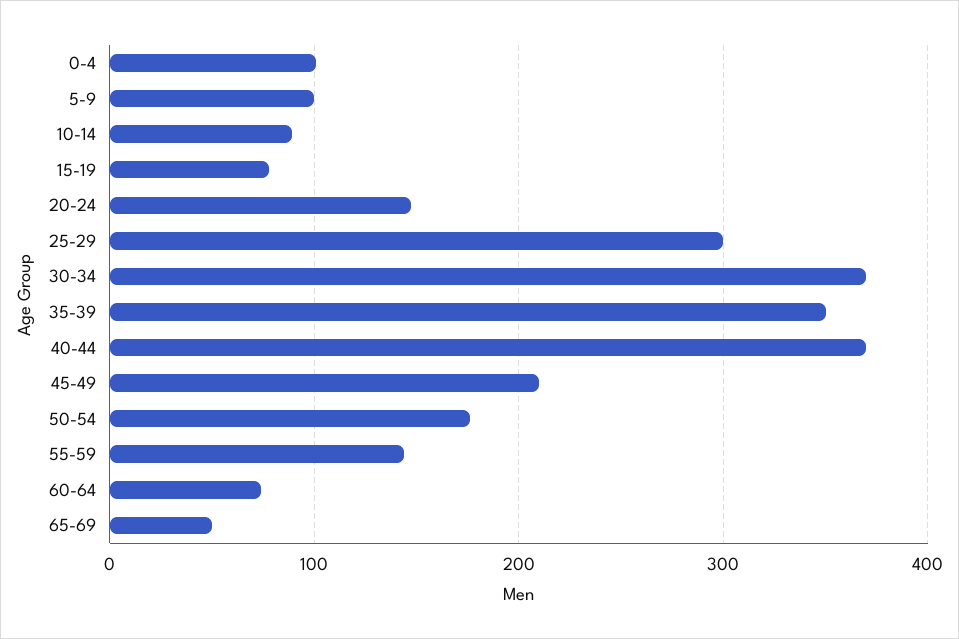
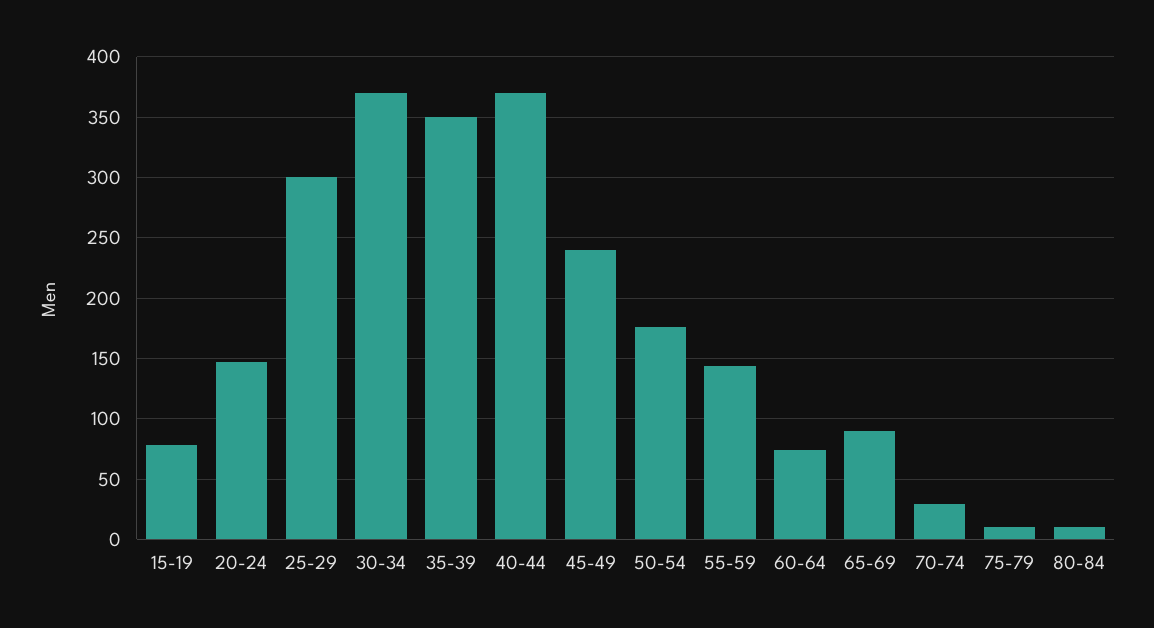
0-4: 100 -> none
5-9: 100 -> none
10-14: 90 -> none
45-49: 210 -> 240
65-69: 50 -> 90
70-74: none -> 30
75-79: none -> 10
80-84: none -> 10

